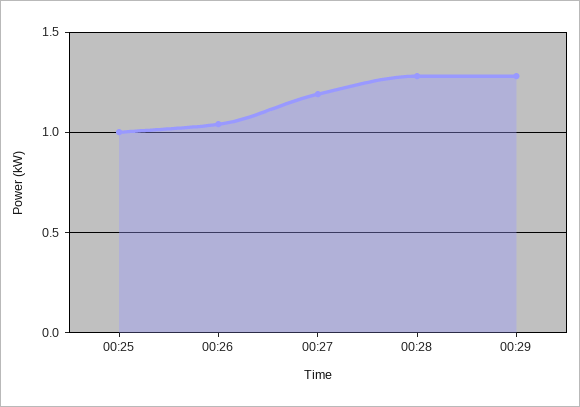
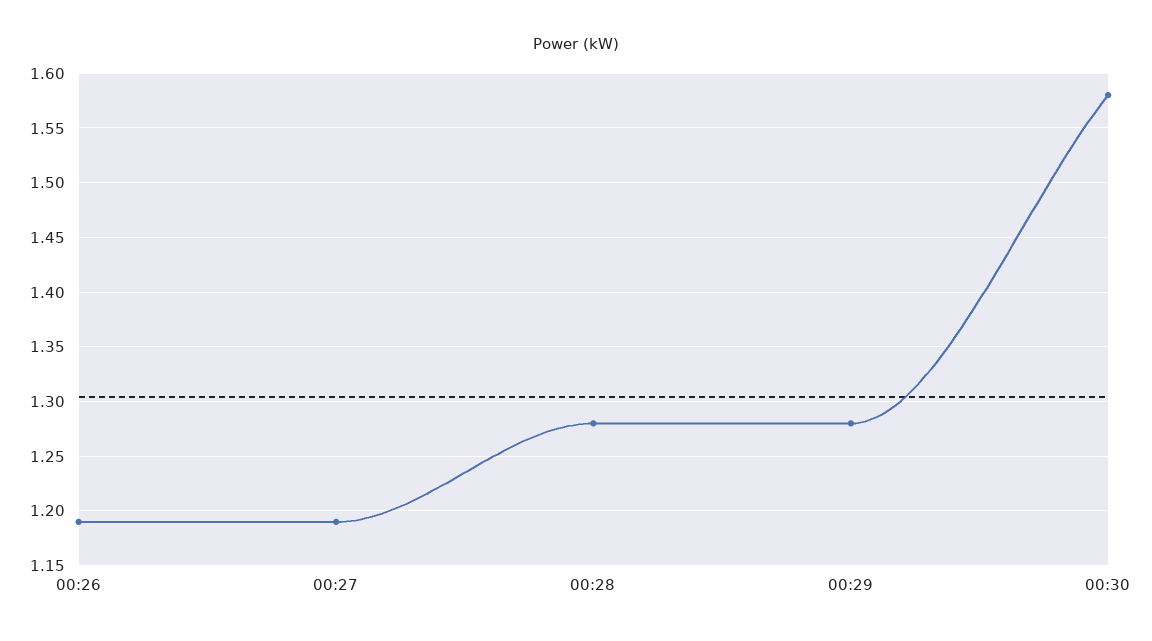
00:25: 1 -> none
00:26: 1.05 -> 1.19
00:30: none -> 1.58

